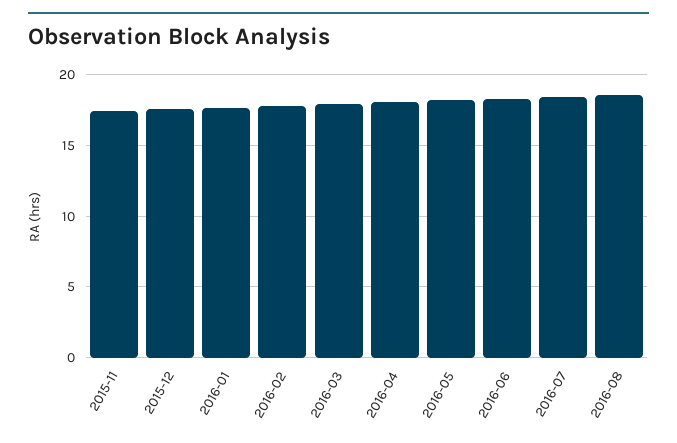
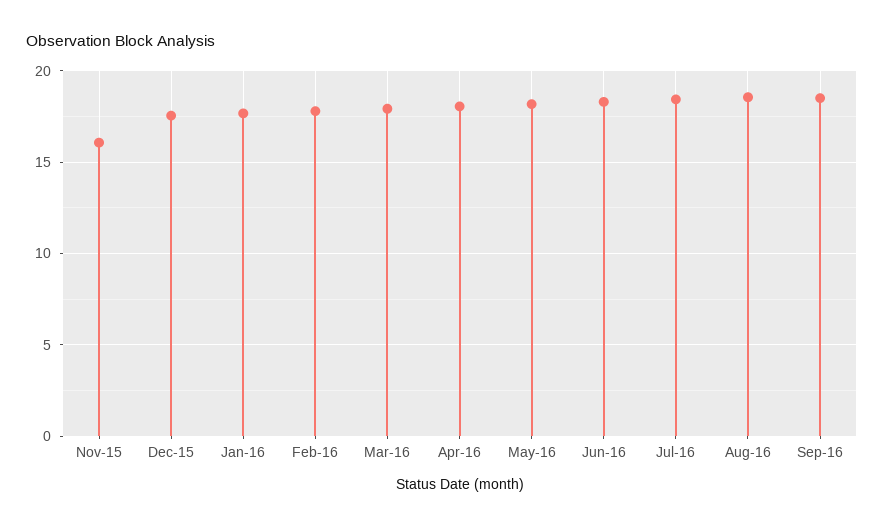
2015-11: 17.5 -> 16
Sep-16: none -> 18.5

